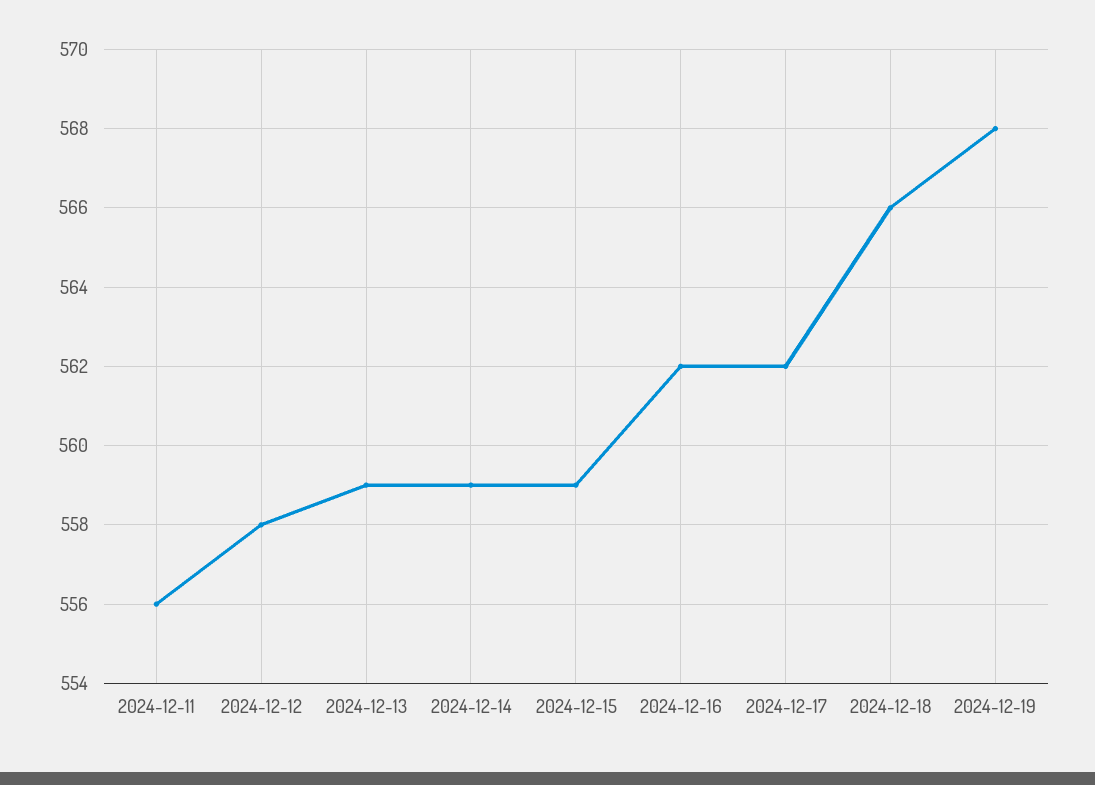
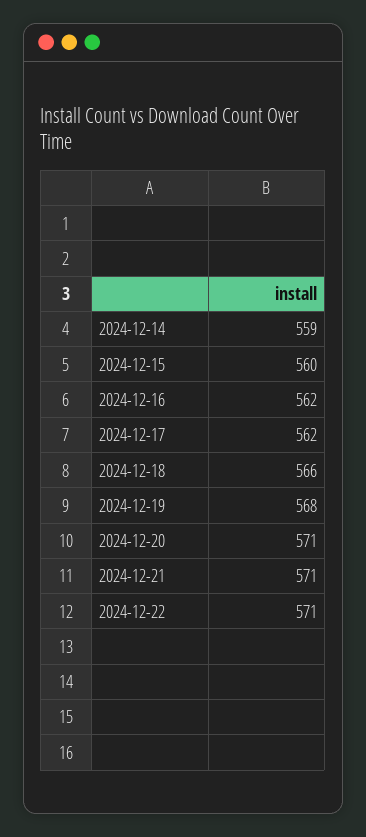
2024-12-11: 556 -> none
2024-12-12: 558 -> none
2024-12-13: 559 -> none
2024-12-15: 559 -> 560
2024-12-20: none -> 571
2024-12-21: none -> 571
2024-12-22: none -> 571

